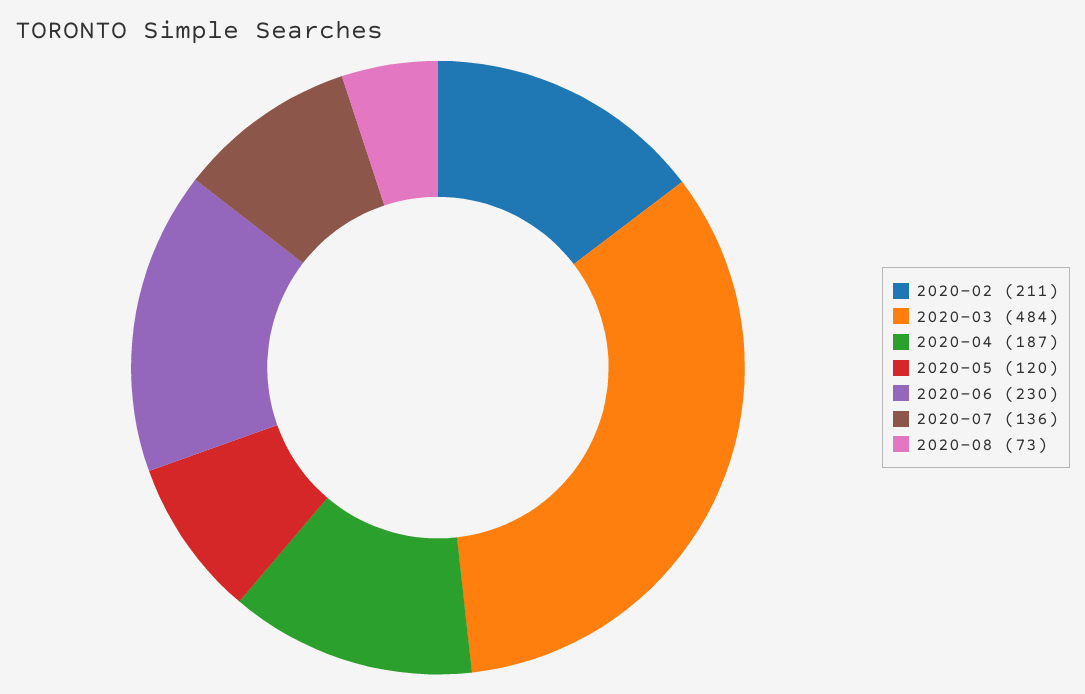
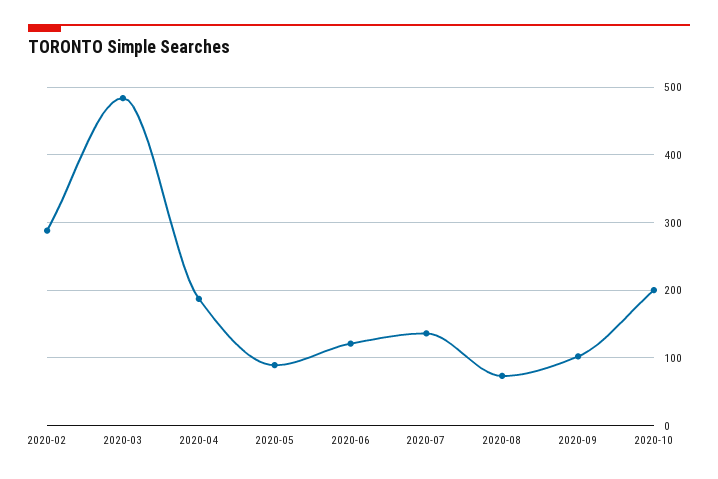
2020-02: 211 -> 290
2020-05: 120 -> 90
2020-06: 230 -> 120
2020-09: none -> 100
2020-10: none -> 200

